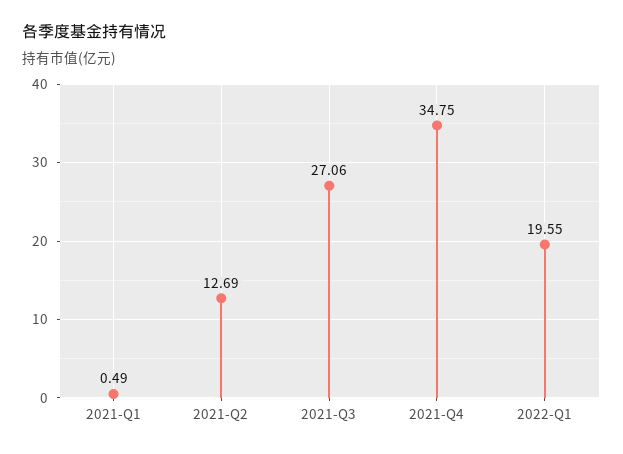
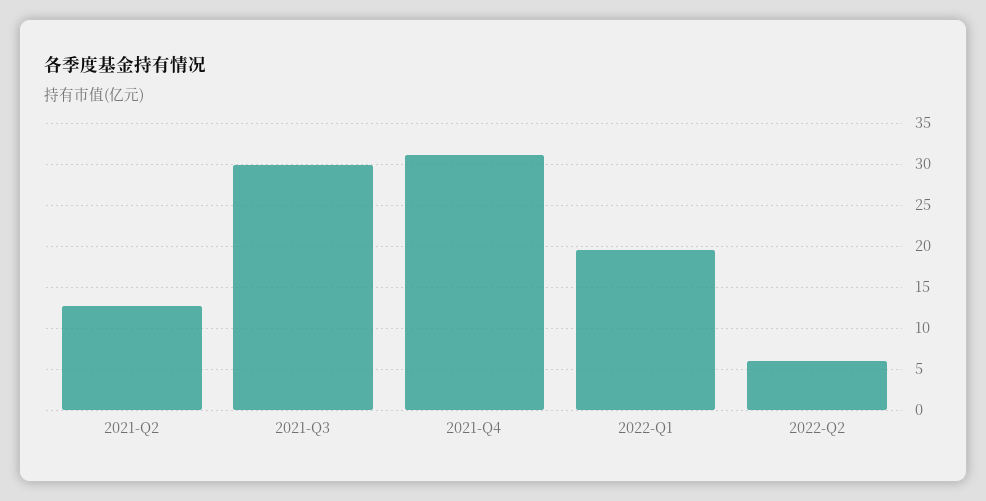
2021-Q1: 0.49 -> none
2021-Q3: 27.06 -> 30
2021-Q4: 34.75 -> 31
2022-Q2: none -> 6

